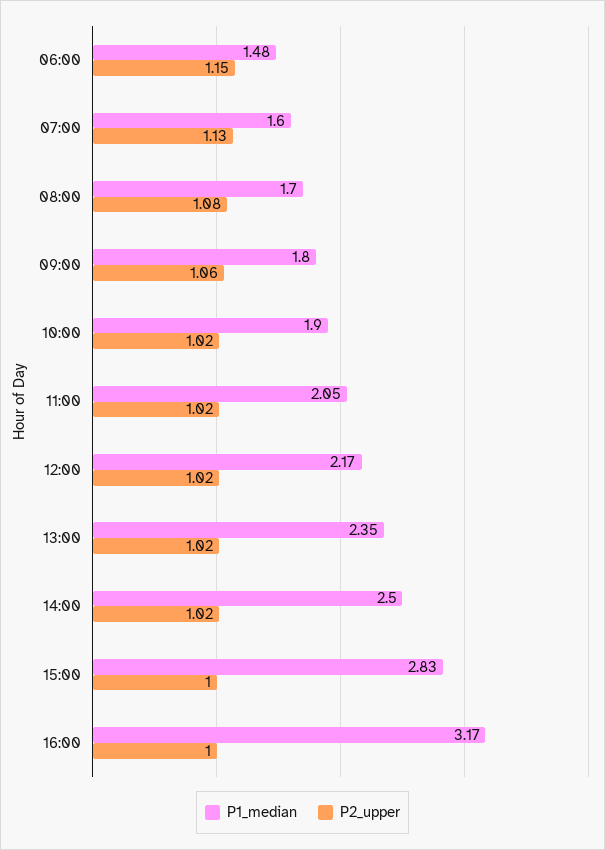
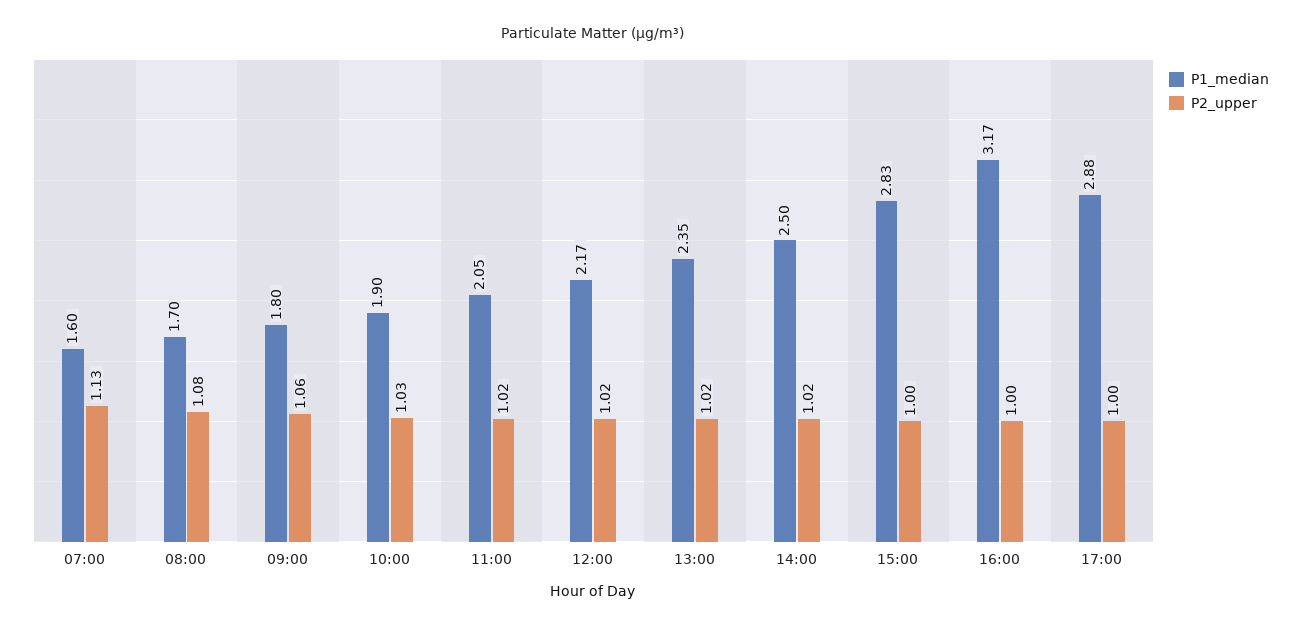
P1_median, 06:00: 1.48 -> none
P2_upper, 06:00: 1.15 -> none
P2_upper, 10:00: 1.02 -> 1.03
P1_median, 17:00: none -> 2.88
P2_upper, 17:00: none -> 1

